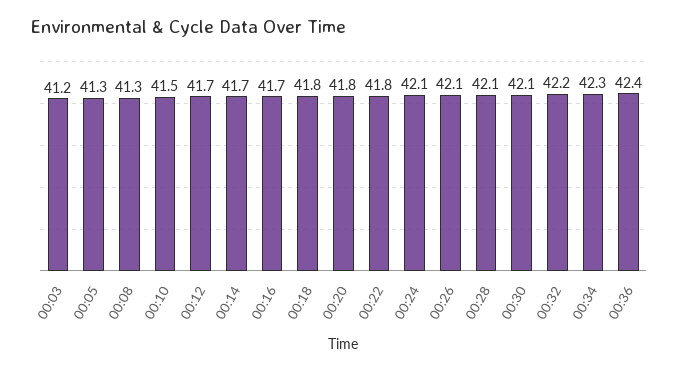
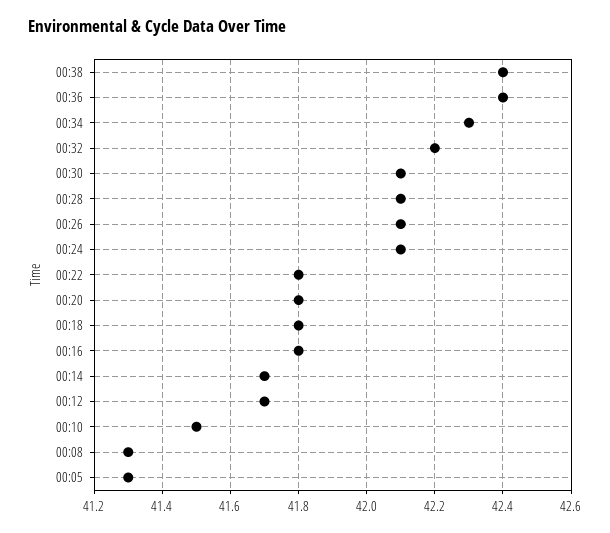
00:03: 41.2 -> none
00:16: 41.7 -> 41.8
00:38: none -> 42.4

